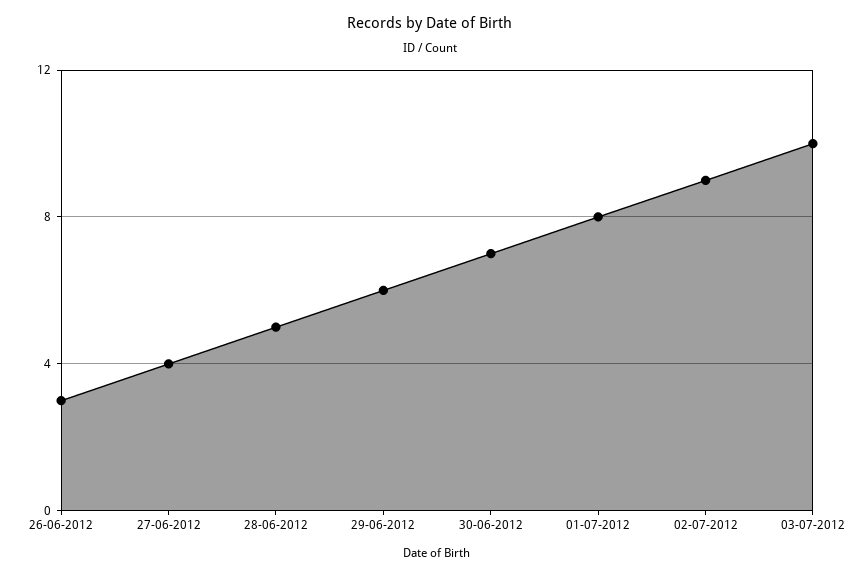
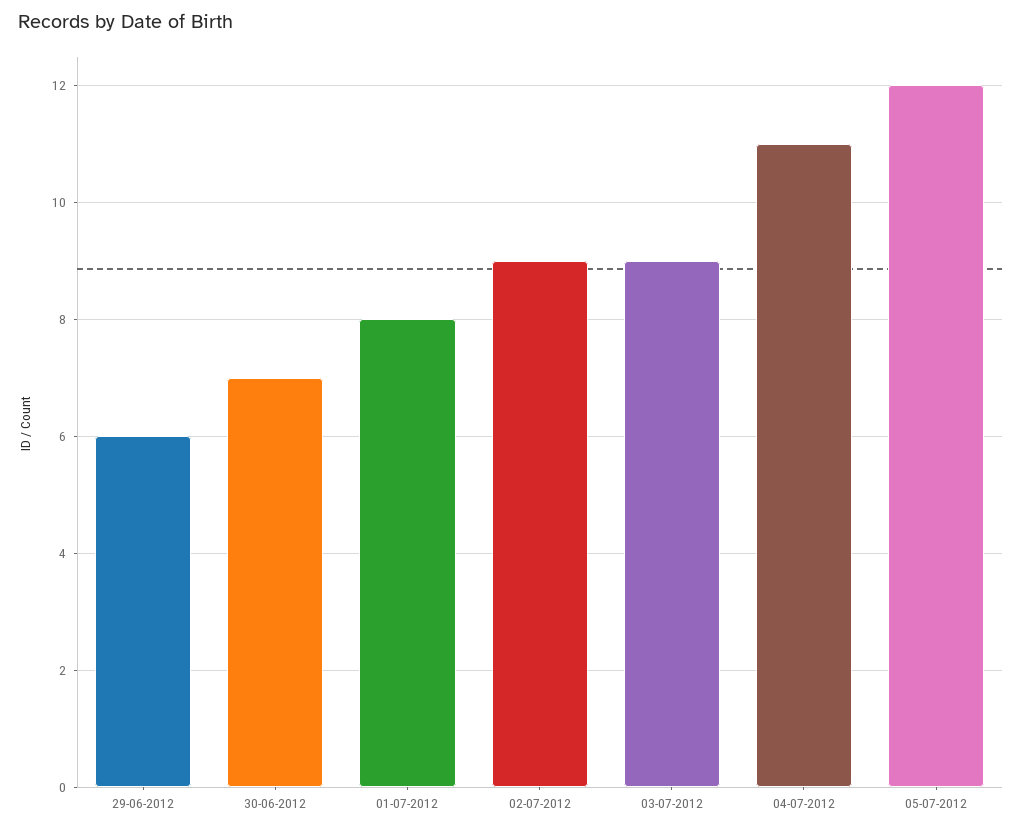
26-06-2012: 3 -> none
27-06-2012: 4 -> none
28-06-2012: 5 -> none
03-07-2012: 10 -> 9
04-07-2012: none -> 11
05-07-2012: none -> 12

